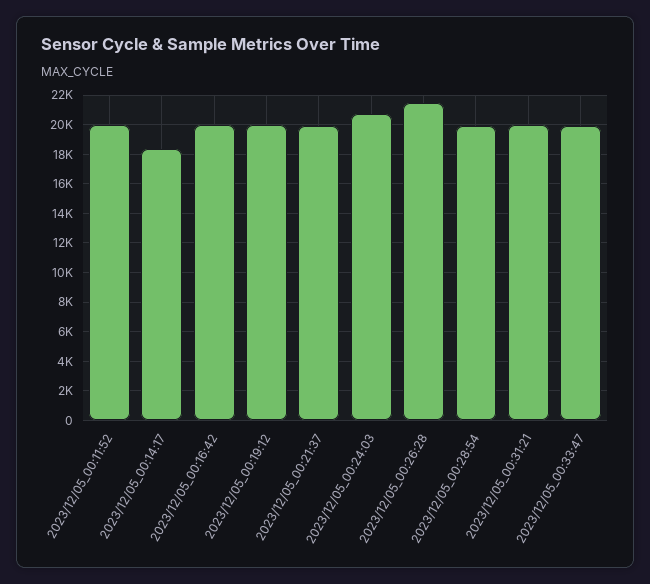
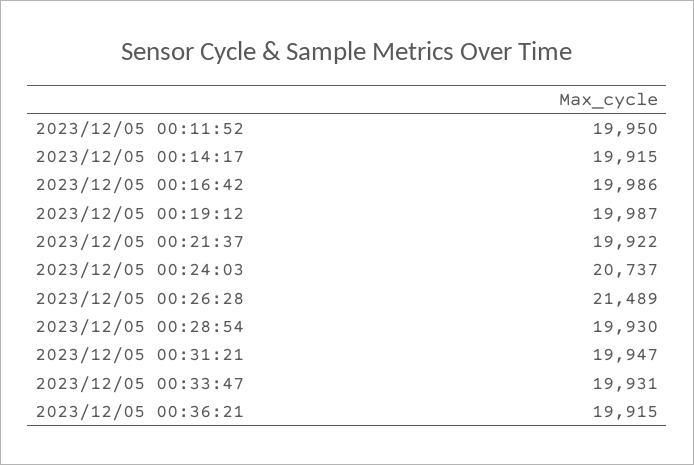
2023/12/05_00:14:17: 18500 -> 19915
2023/12/05 00:36:21: none -> 19915

